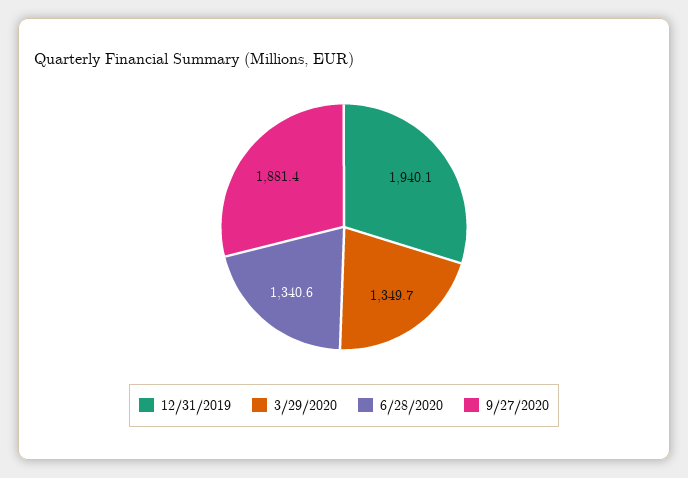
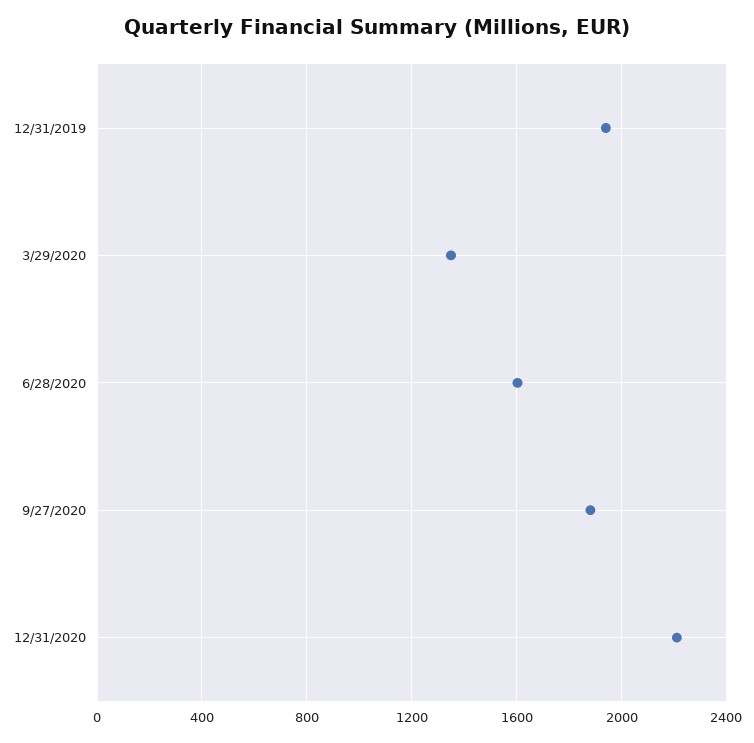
6/28/2020: 1340.6 -> 1600
12/31/2020: none -> 2200

